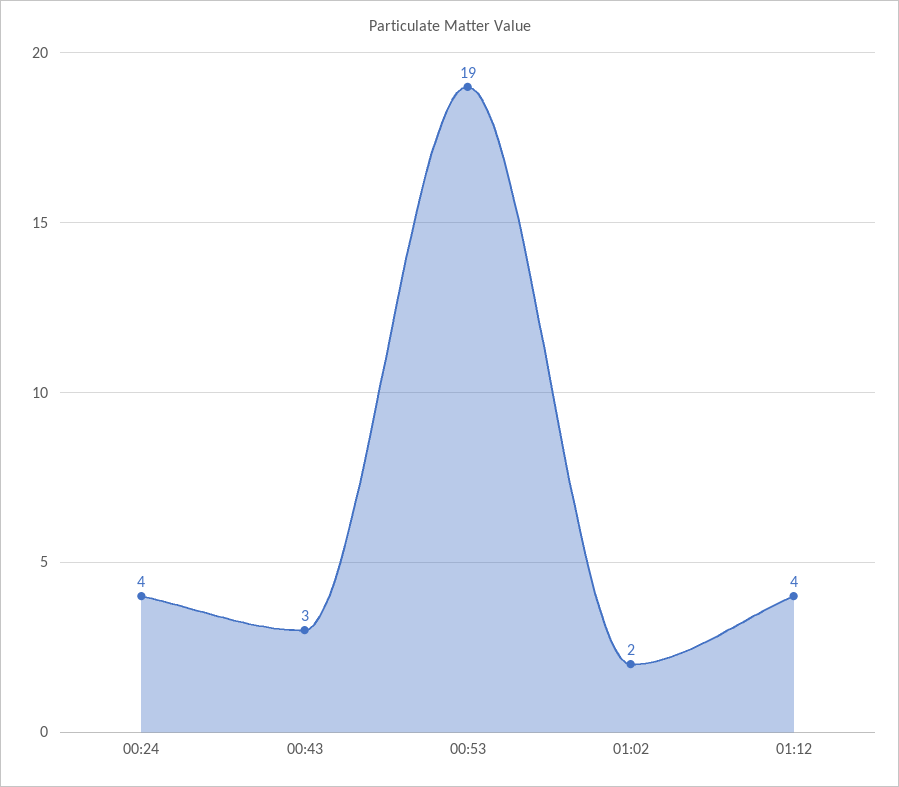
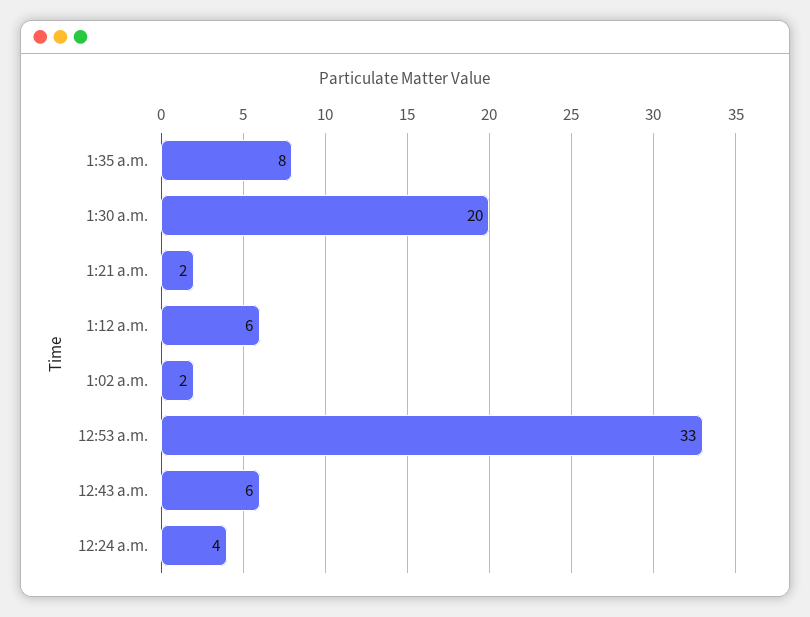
00:43: 3 -> 6
00:53: 19 -> 33
01:12: 4 -> 6
1:35 a.m.: none -> 8
1:30 a.m.: none -> 20
1:21 a.m.: none -> 2

